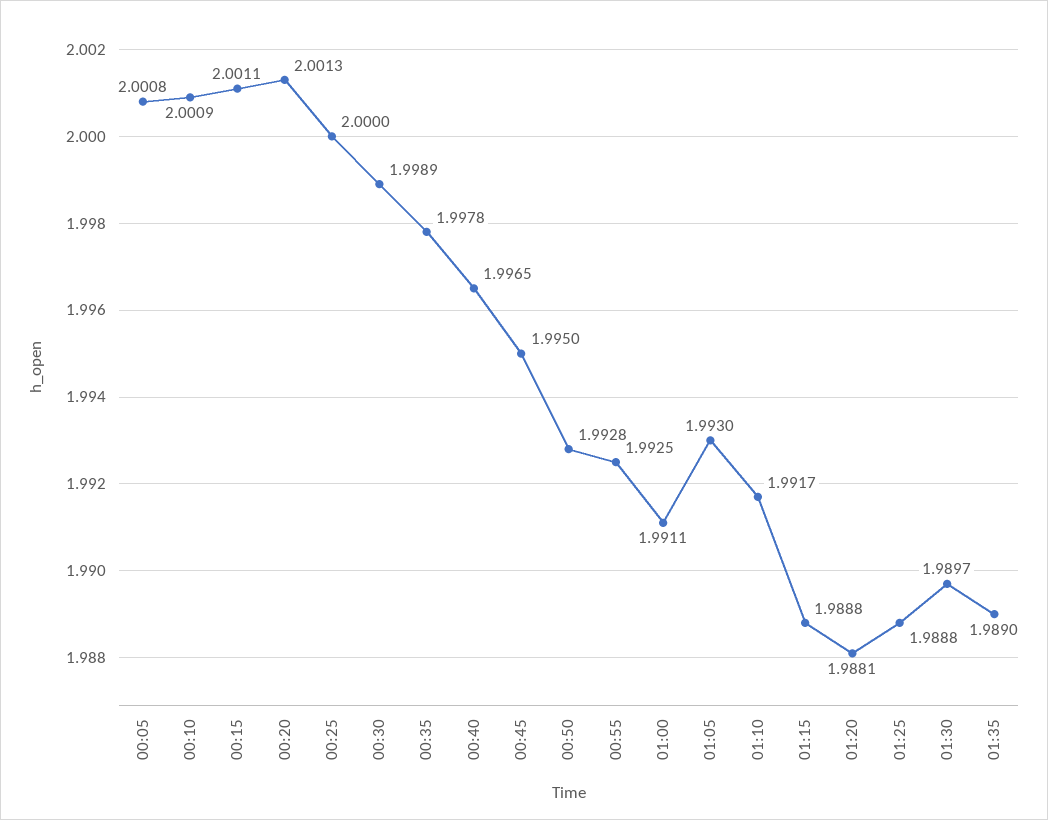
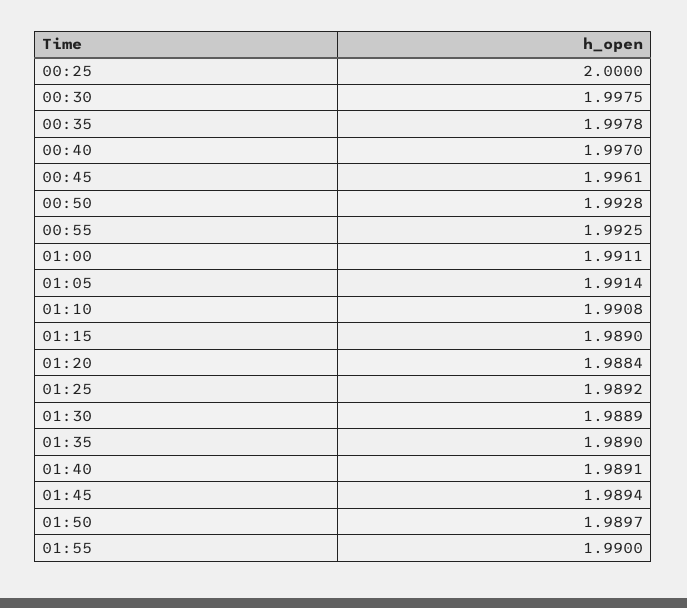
00:05: 2.0008 -> none
00:10: 2.0009 -> none
00:15: 2.0011 -> none
00:20: 2.0013 -> none
00:30: 1.9989 -> 1.9975
00:40: 1.9965 -> 1.997
00:45: 1.995 -> 1.9961
01:05: 1.993 -> 1.9914
01:10: 1.9917 -> 1.9908
01:15: 1.9888 -> 1.989
01:20: 1.9881 -> 1.9884
01:25: 1.9888 -> 1.9892
01:30: 1.9897 -> 1.9889
01:40: none -> 1.9891
01:45: none -> 1.9894
01:50: none -> 1.9897
01:55: none -> 1.99

